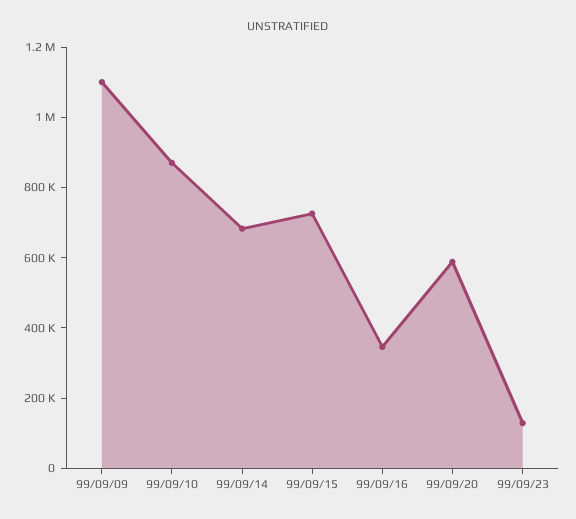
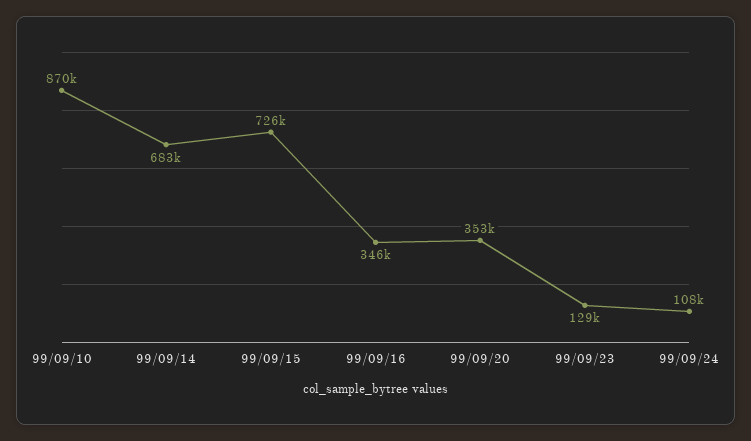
99/09/09: 1100000 -> none
99/09/20: 600000 -> 353000
99/09/24: none -> 108000

